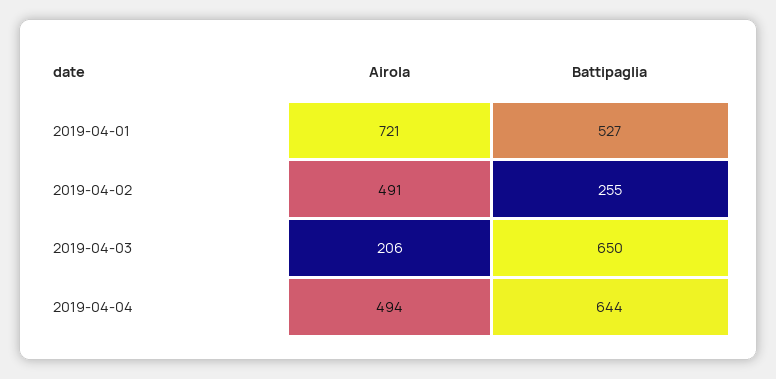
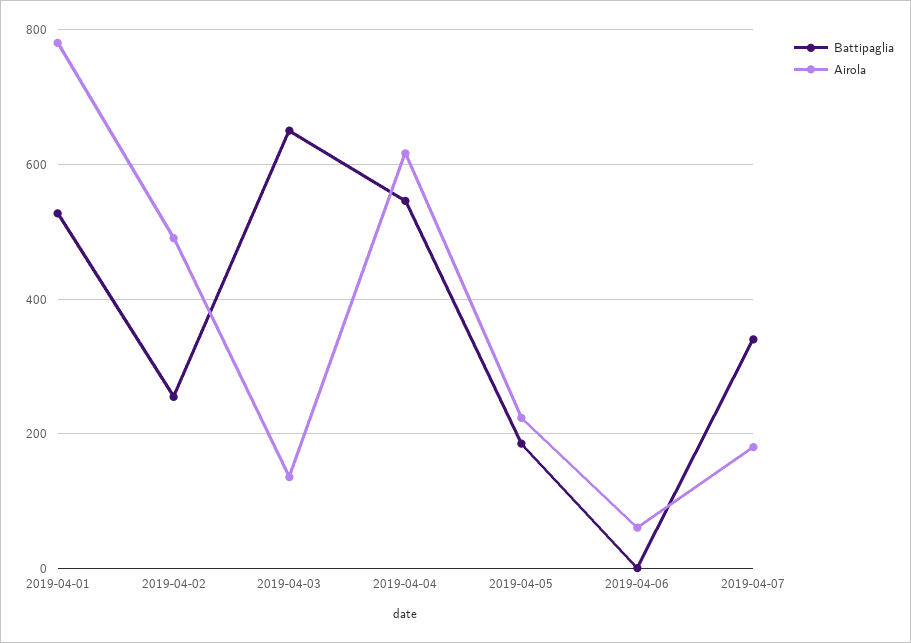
Airola, 2019-04-01: 721 -> 780
Airola, 2019-04-03: 206 -> 140
Airola, 2019-04-04: 494 -> 620
Battipaglia, 2019-04-04: 644 -> 540
Battipaglia, 2019-04-05: none -> 180
Airola, 2019-04-05: none -> 220
Battipaglia, 2019-04-06: none -> 0
Airola, 2019-04-06: none -> 60
Battipaglia, 2019-04-07: none -> 340
Airola, 2019-04-07: none -> 180

